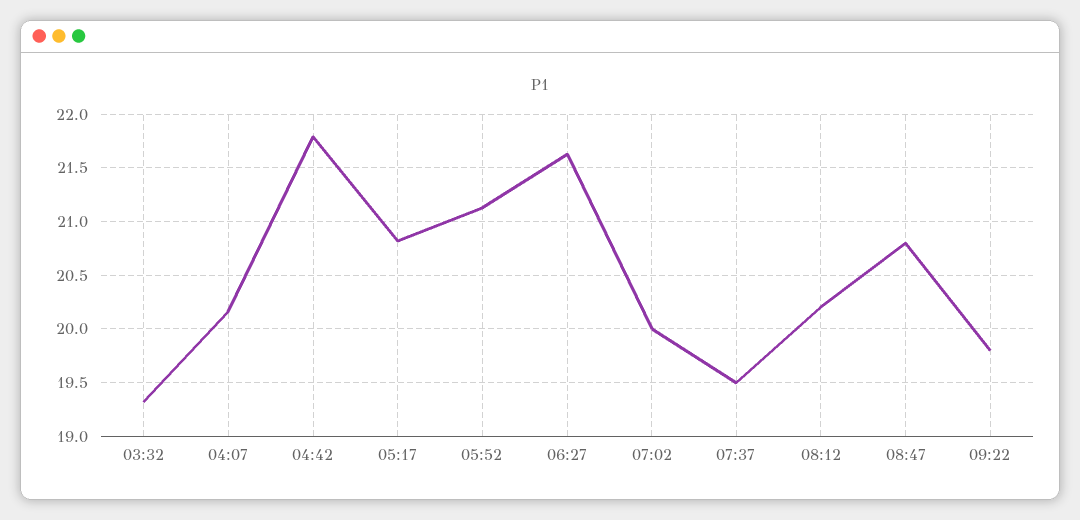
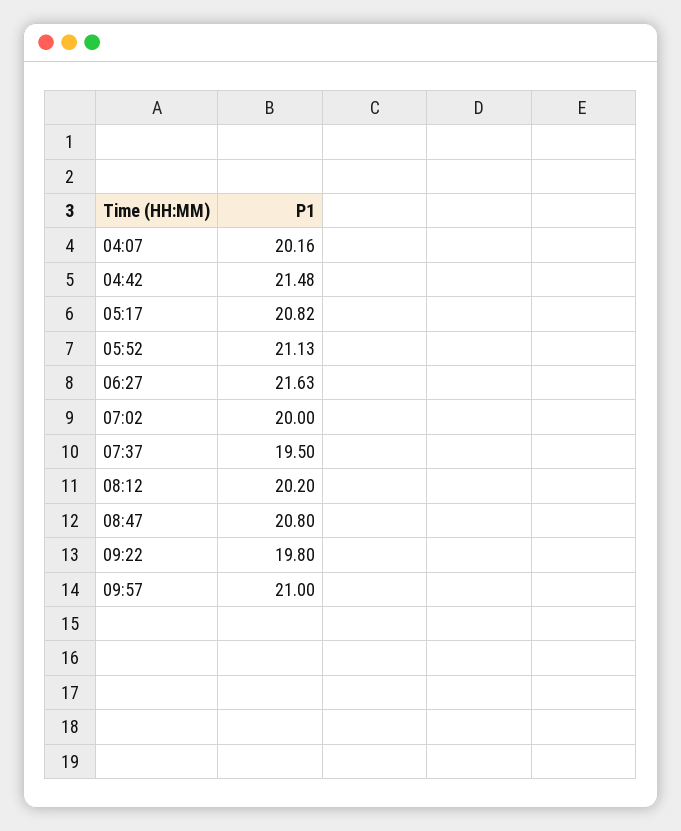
03:32: 19.3 -> none
04:42: 21.8 -> 21.48
09:57: none -> 21

